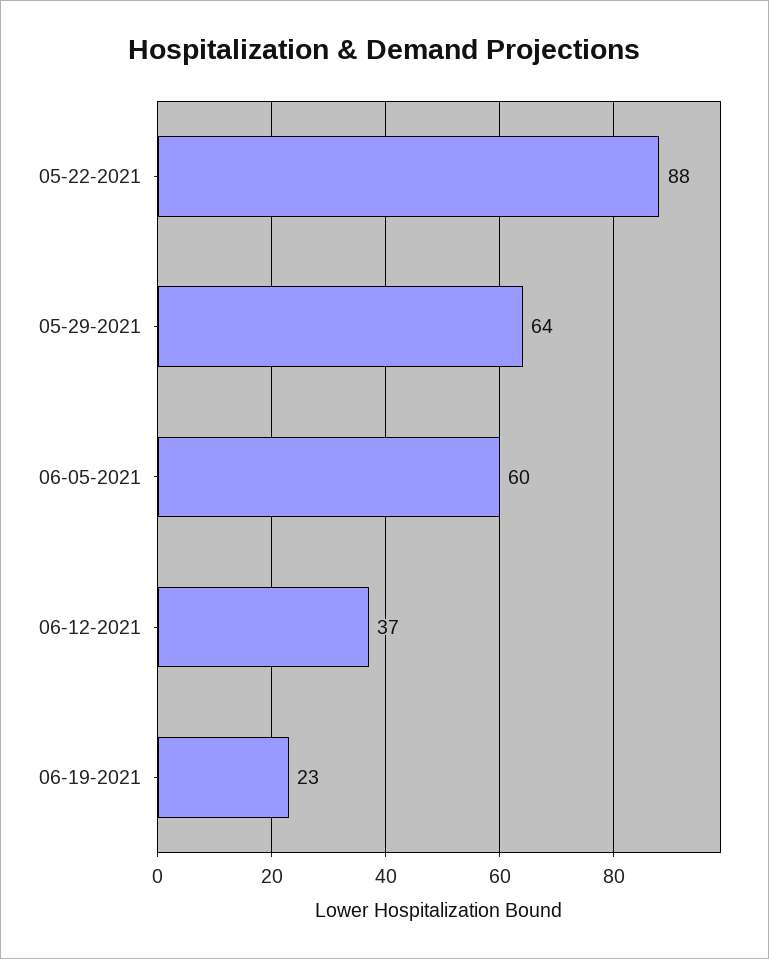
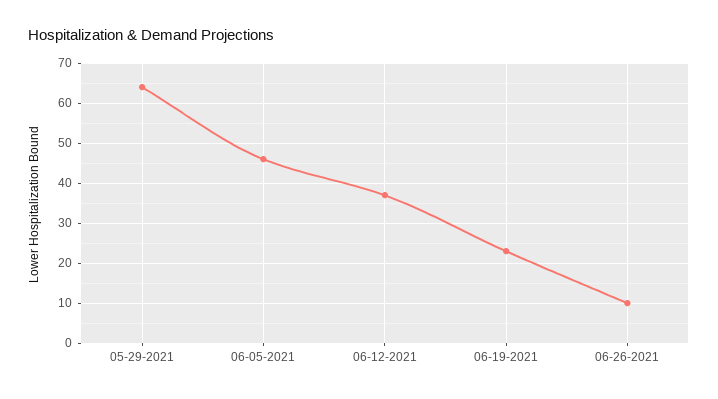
05-22-2021: 88 -> none
06-05-2021: 60 -> 45
06-26-2021: none -> 10

